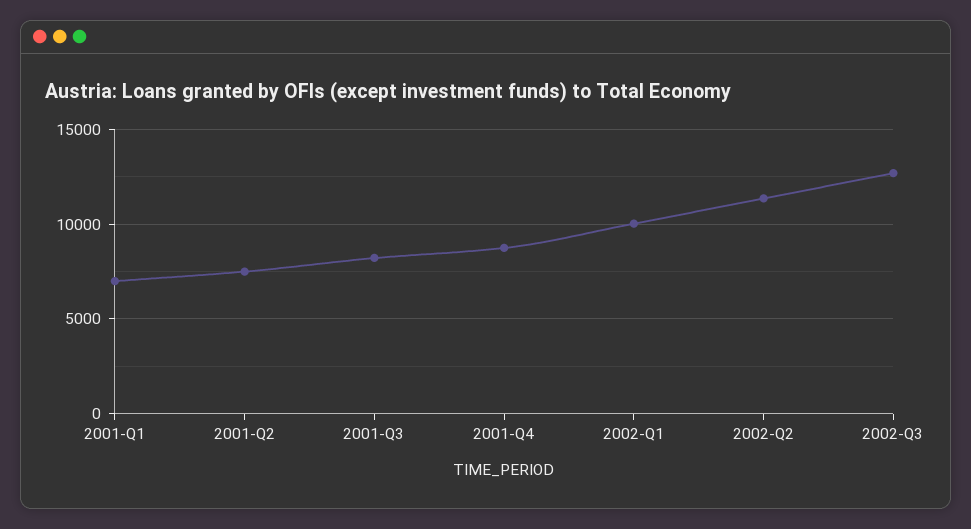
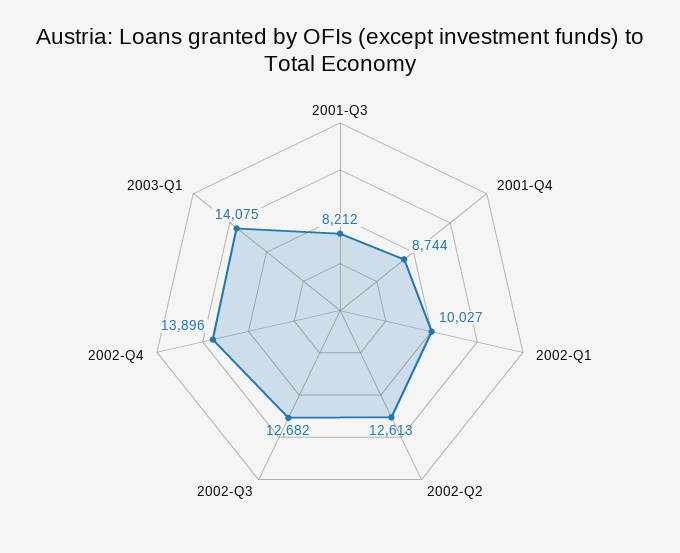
2001-Q1: 7000 -> none
2001-Q2: 7500 -> none
2002-Q2: 11500 -> 12613
2002-Q4: none -> 13896
2003-Q1: none -> 14075

